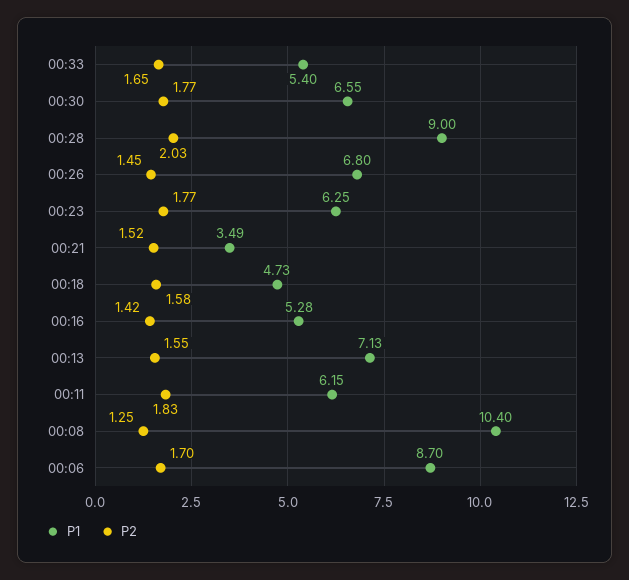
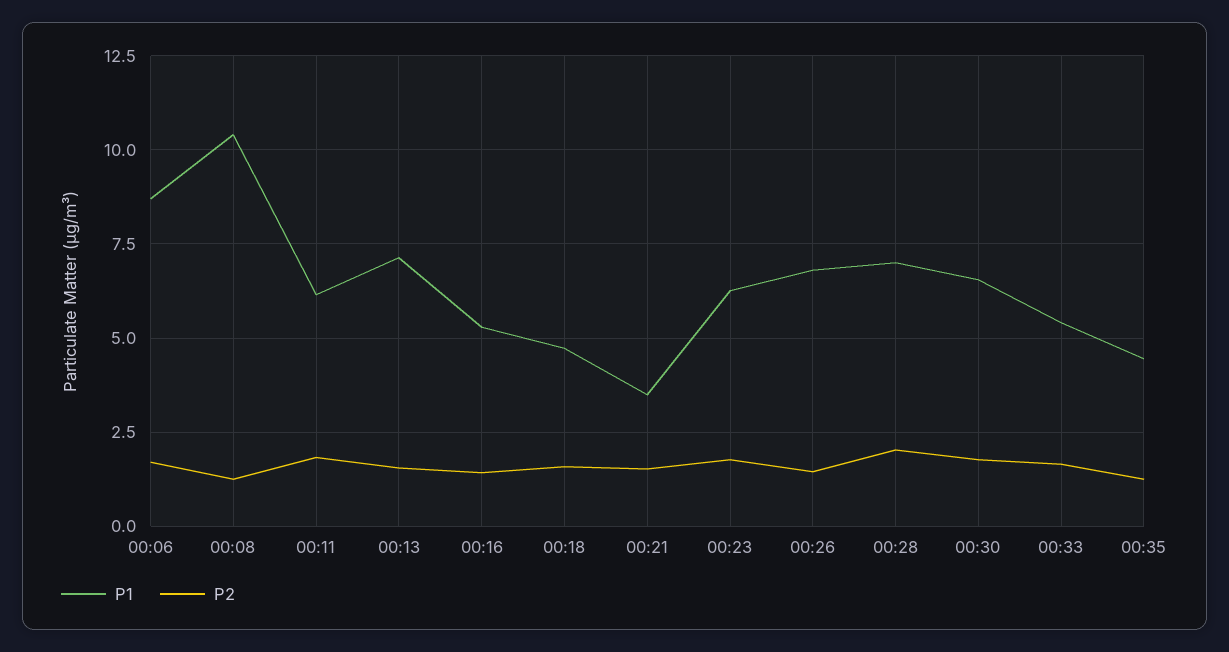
P1, 00:28: 9 -> 7
P1, 00:35: none -> 4.5
P2, 00:35: none -> 1.25

